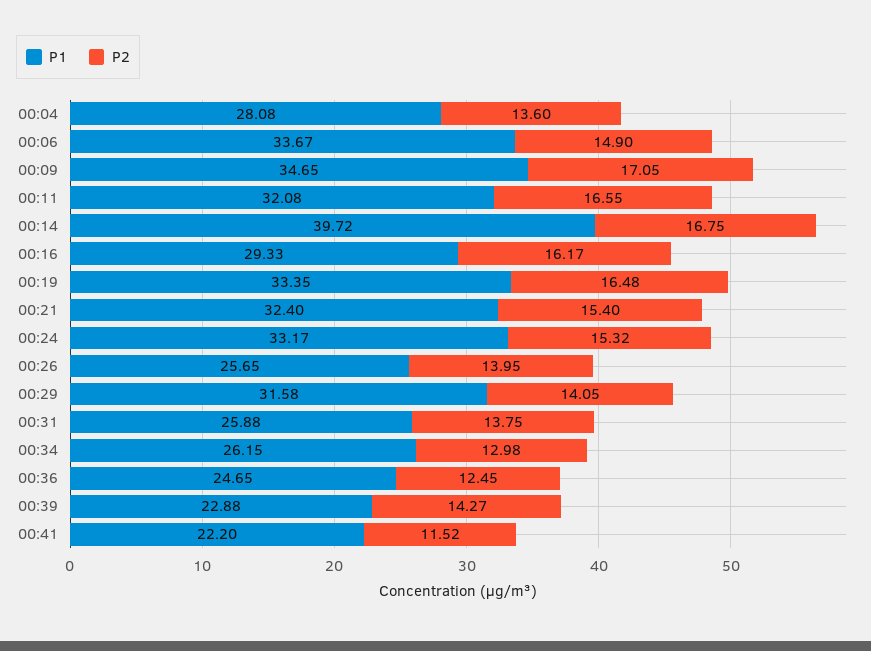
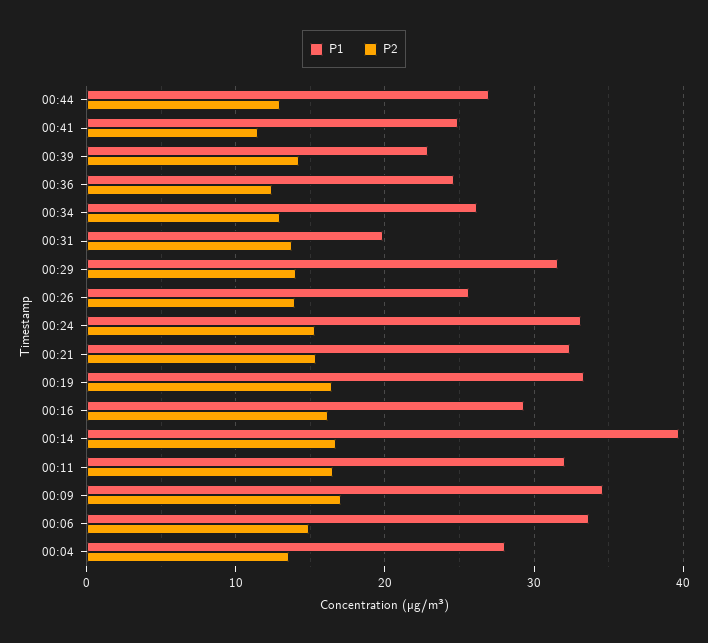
P1, 00:31: 25.88 -> 20
P1, 00:41: 22.2 -> 25
P1, 00:44: none -> 27
P2, 00:44: none -> 13

